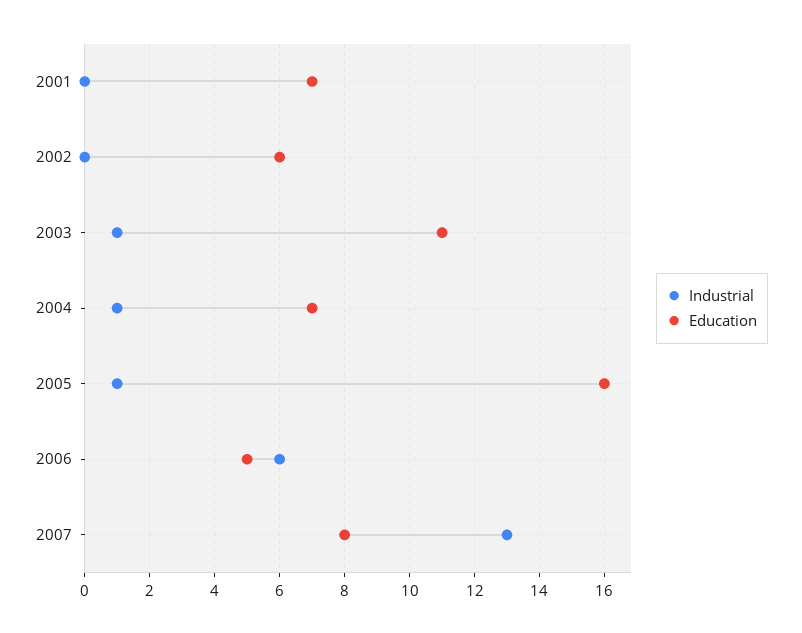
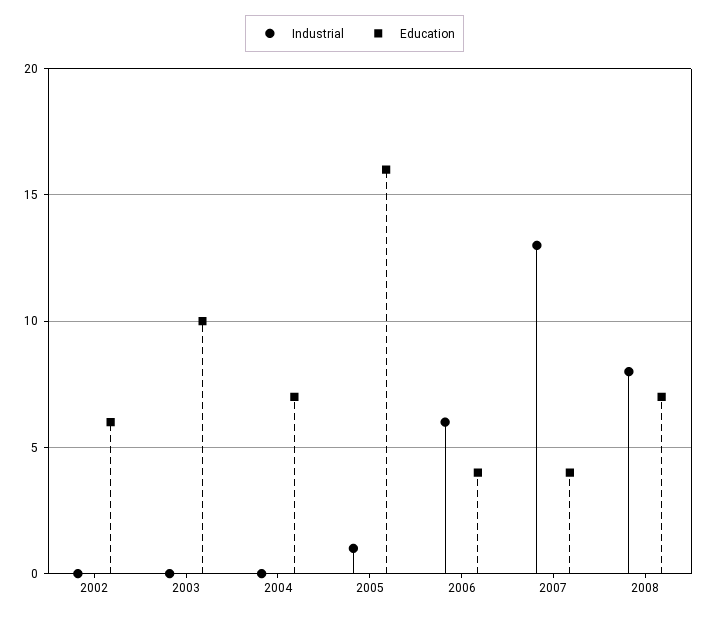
Industrial, 2001: 0 -> none
Education, 2001: 7 -> none
Industrial, 2003: 1 -> 0
Education, 2003: 11 -> 10
Industrial, 2004: 1 -> 0
Education, 2006: 5 -> 4
Education, 2007: 8 -> 4
Industrial, 2008: none -> 8
Education, 2008: none -> 7

